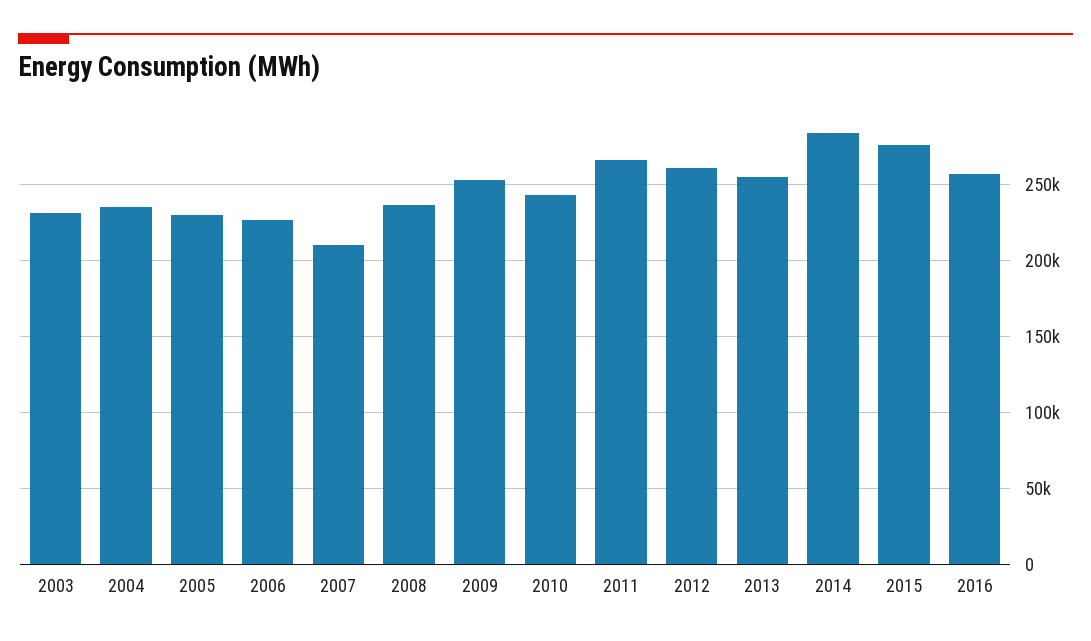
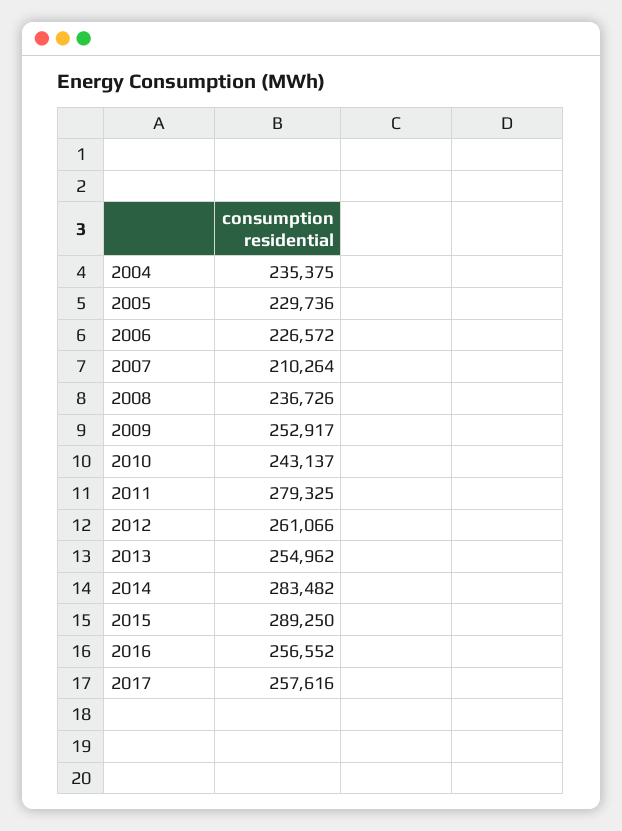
2003: 230000 -> none
2011: 265000 -> 279325
2015: 275000 -> 289250
2017: none -> 257616

